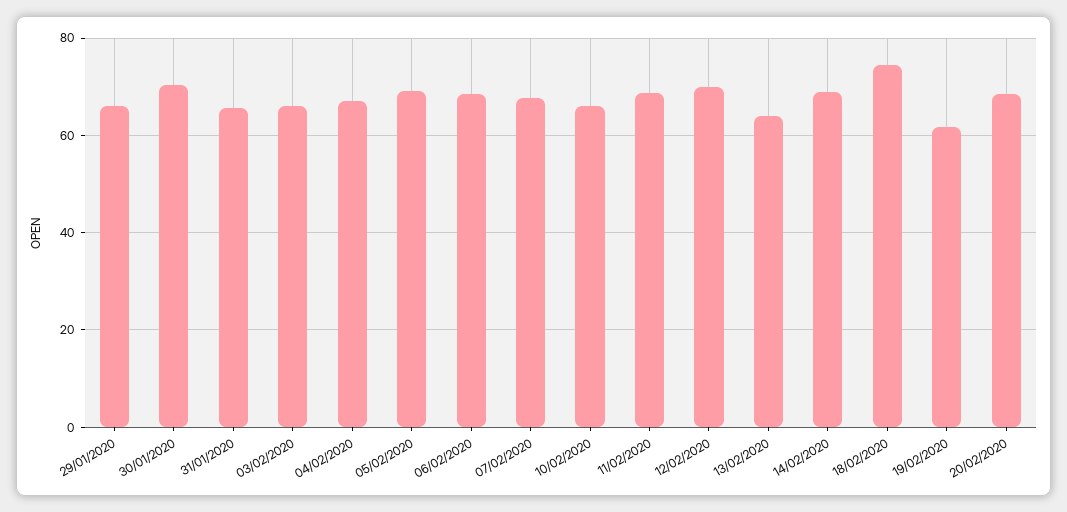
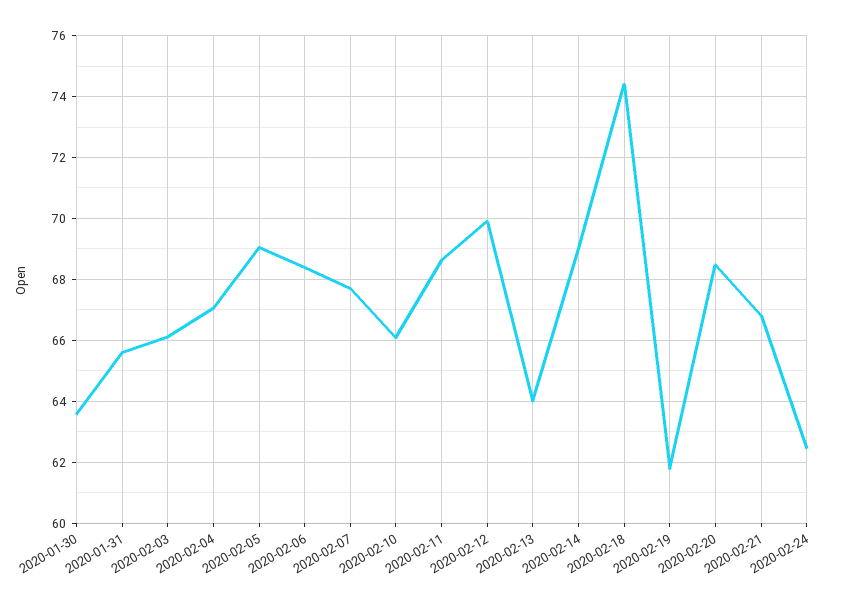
29/01/2020: 66 -> none
30/01/2020: 70 -> 63.6
2020-02-21: none -> 66.8
2020-02-24: none -> 62.4

